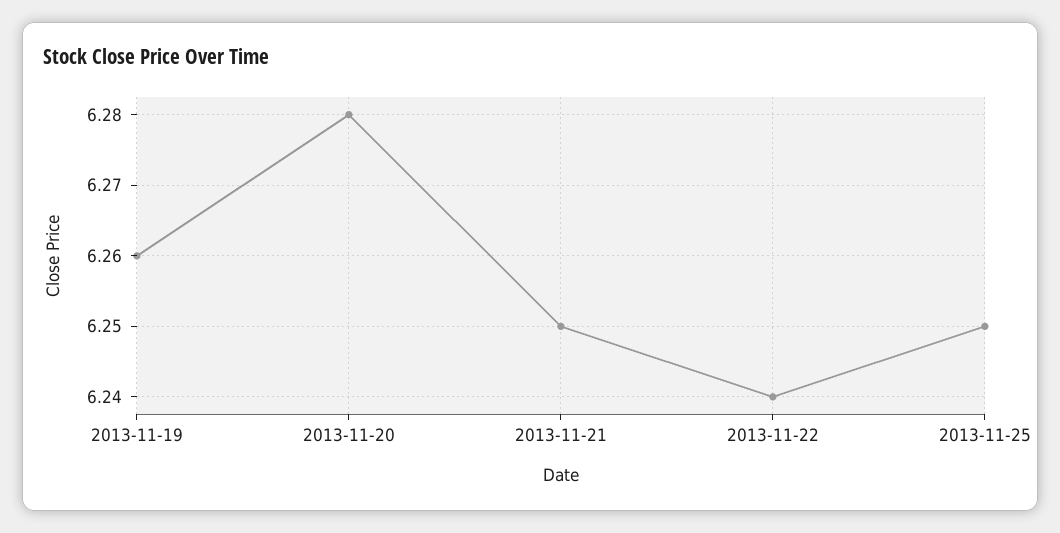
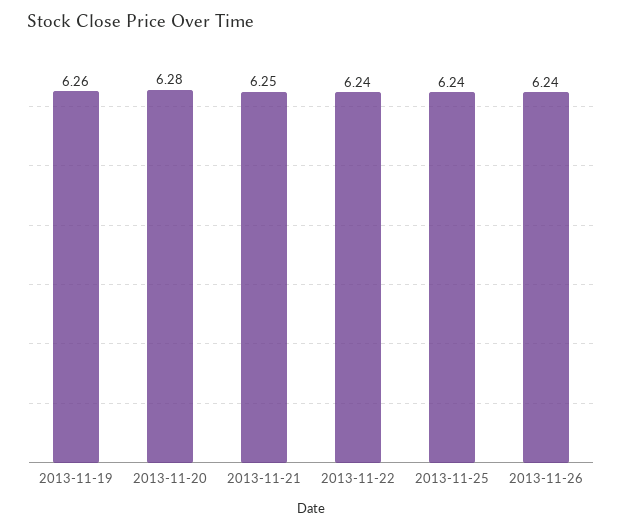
2013-11-25: 6.25 -> 6.24
2013-11-26: none -> 6.24

